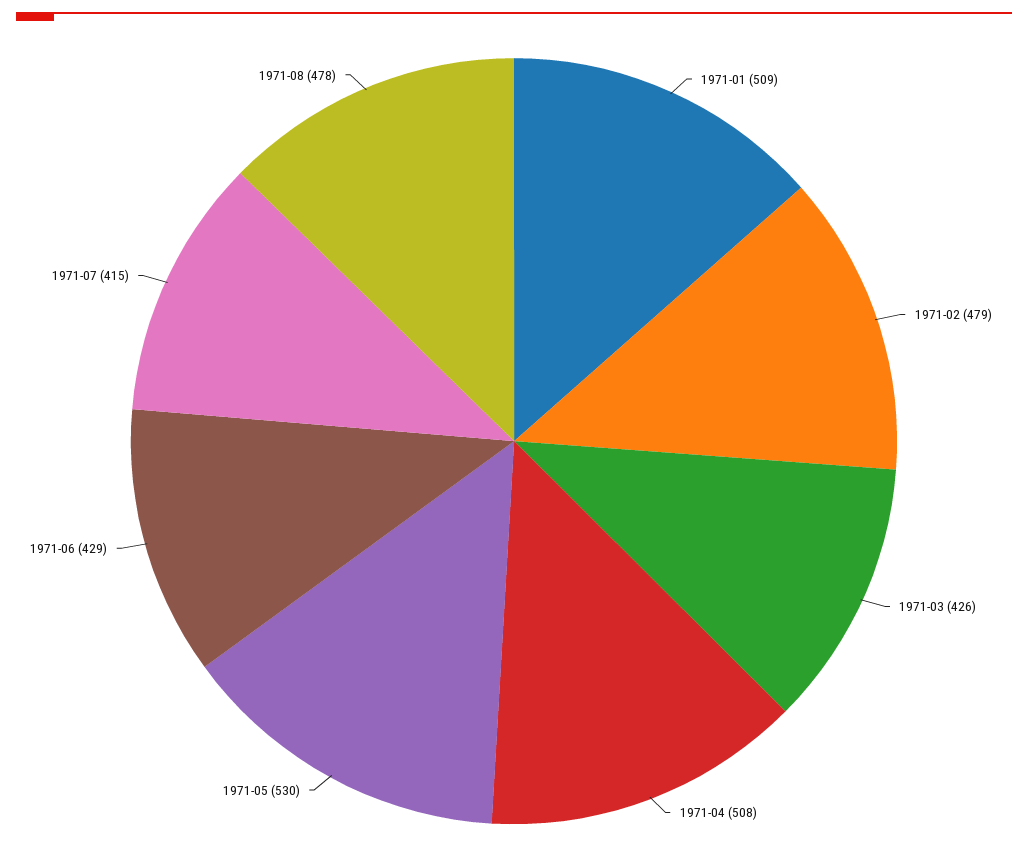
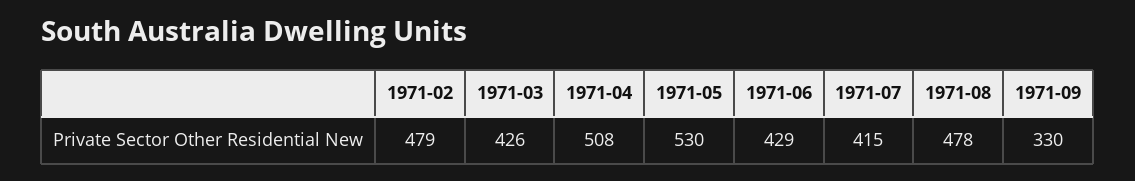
1971-01: 509 -> none
1971-09: none -> 330

